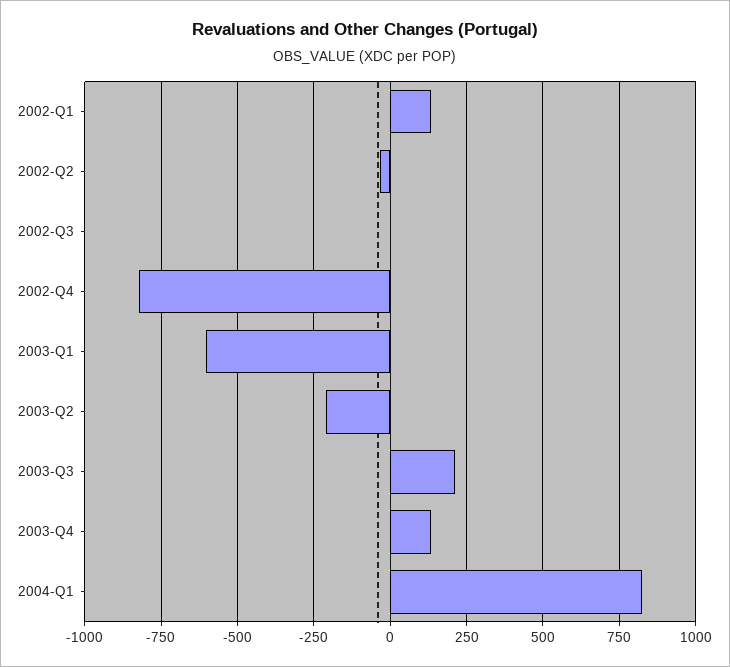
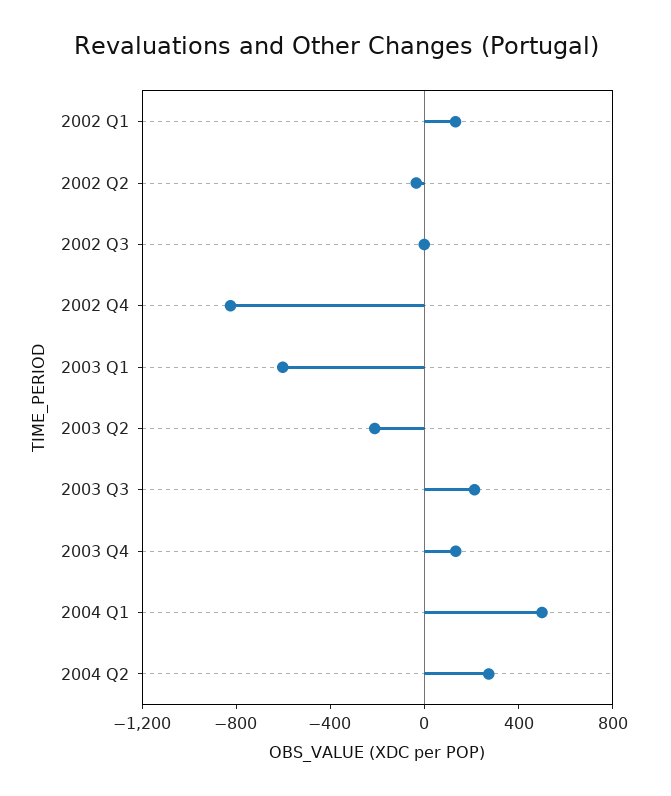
2004-Q1: 825 -> 500
2004 Q2: none -> 300

